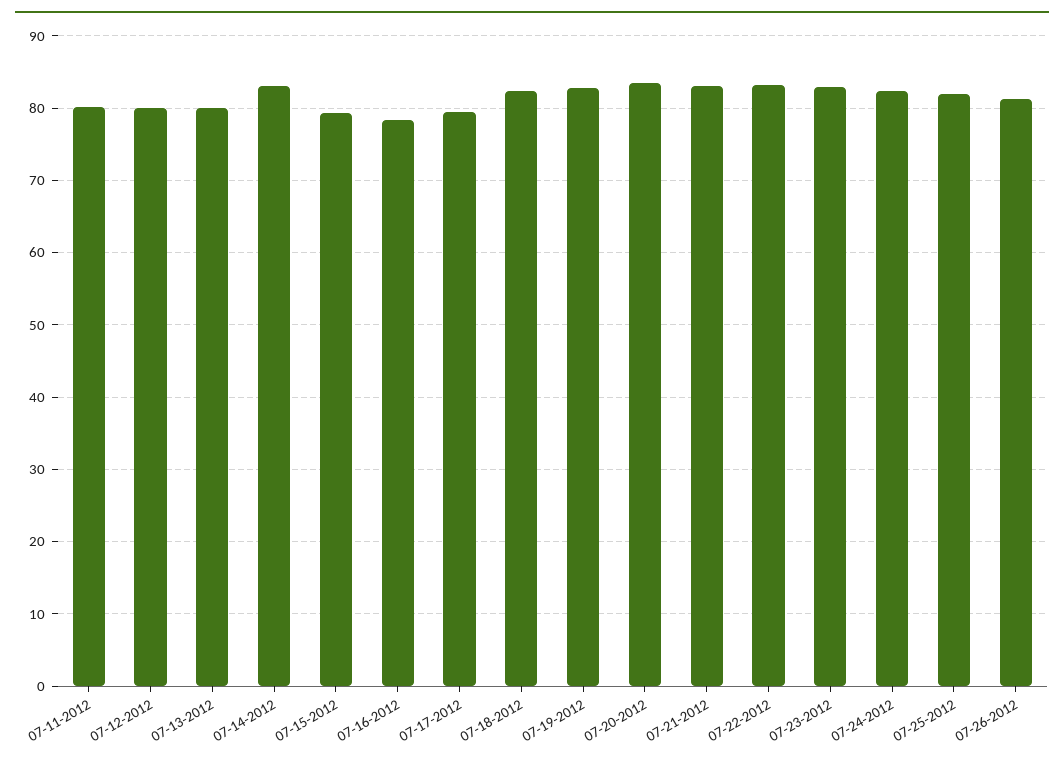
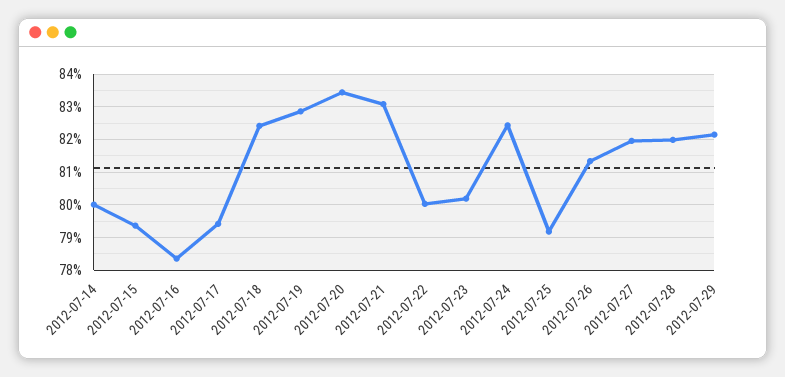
07-11-2012: 80 -> none
07-12-2012: 80 -> none
07-13-2012: 80 -> none
07-14-2012: 83 -> 80
07-22-2012: 83 -> 80
07-23-2012: 83 -> 80.2
07-25-2012: 82 -> 79.2
2012-07-27: none -> 82
2012-07-28: none -> 82
2012-07-29: none -> 82.2

